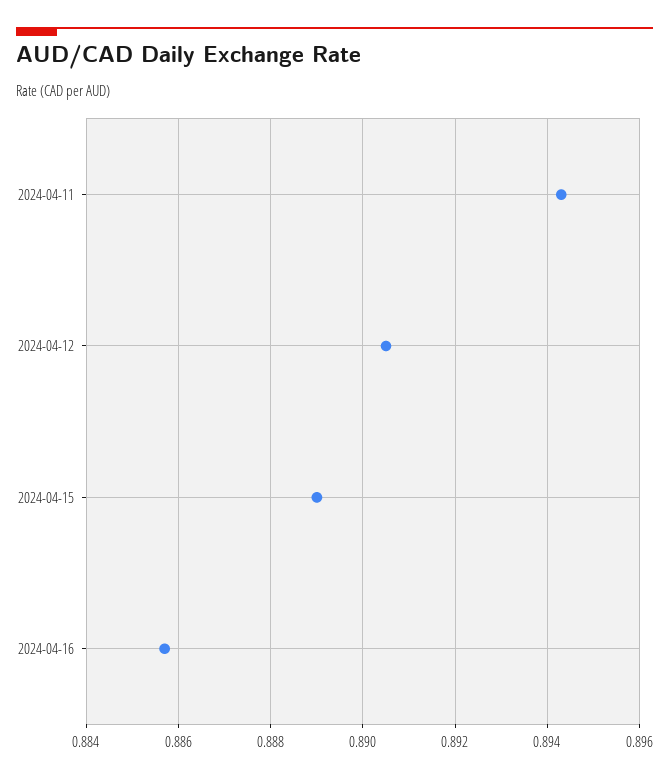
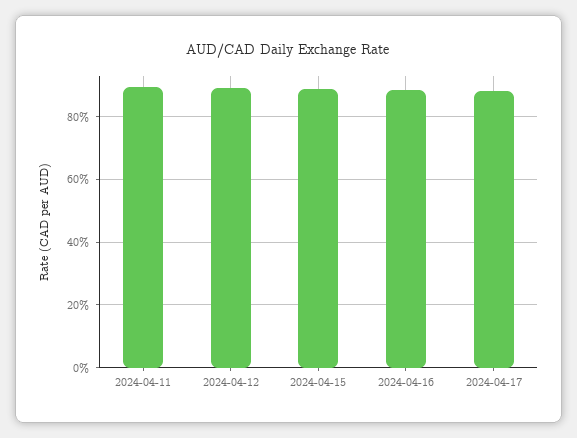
2024-04-17: none -> 0.88

